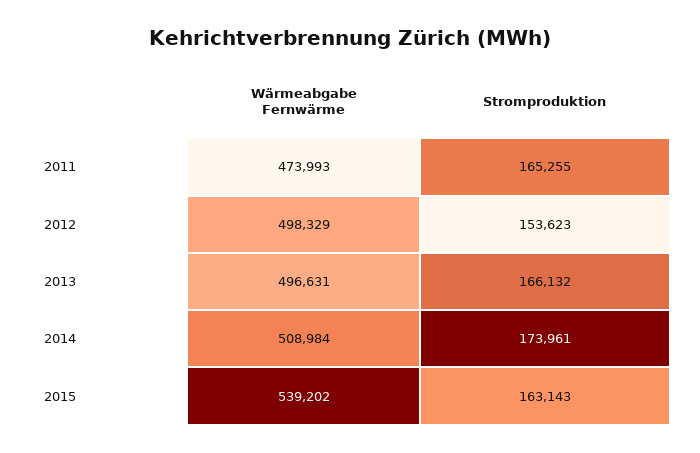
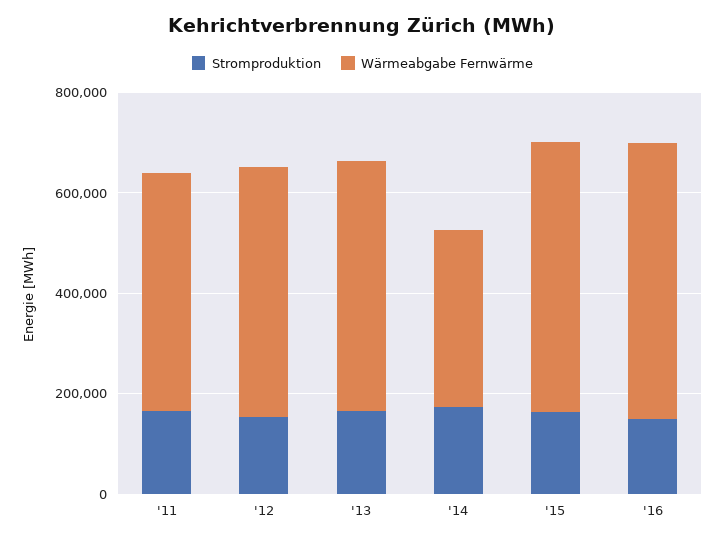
Wärmeabgabe Fernwärme, 2014: 508984 -> 350000
Stromproduktion, '16: none -> 150000
Wärmeabgabe Fernwärme, '16: none -> 550000

